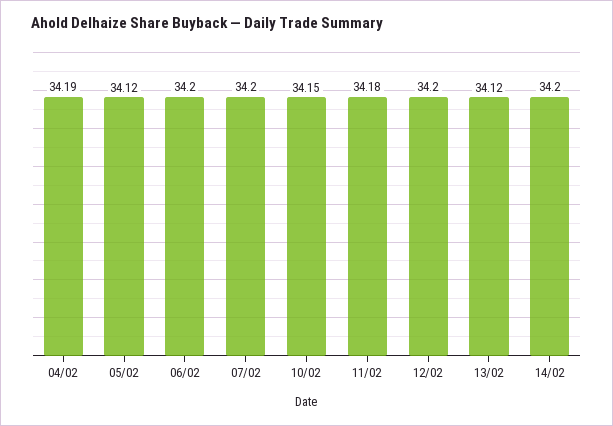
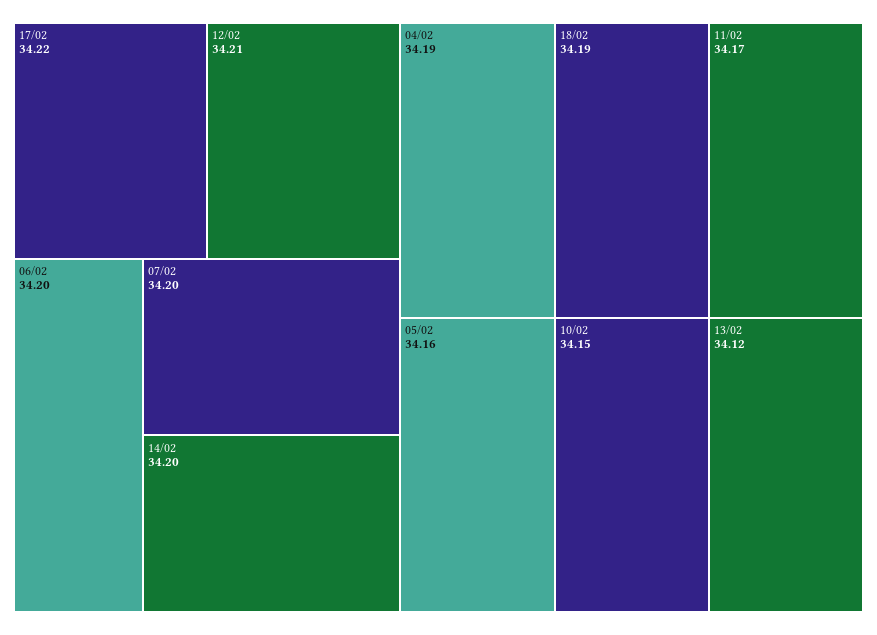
05/02: 34.12 -> 34.16
11/02: 34.18 -> 34.17
12/02: 34.2 -> 34.21
17/02: none -> 34.22
18/02: none -> 34.19

